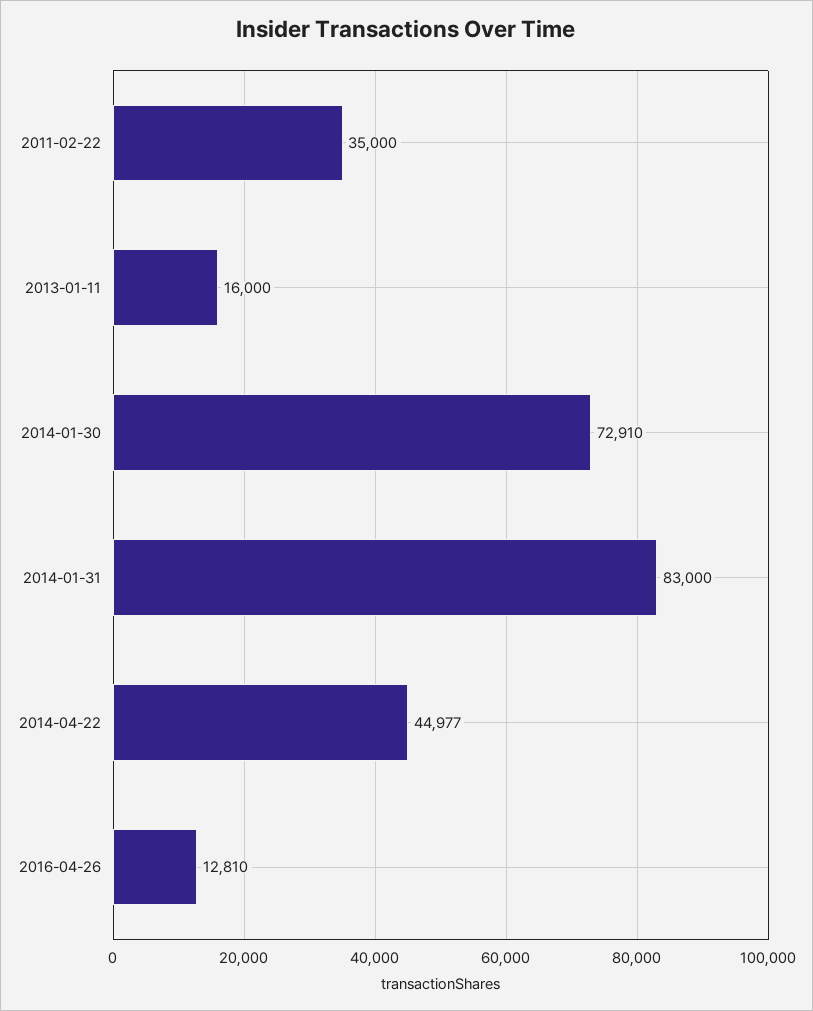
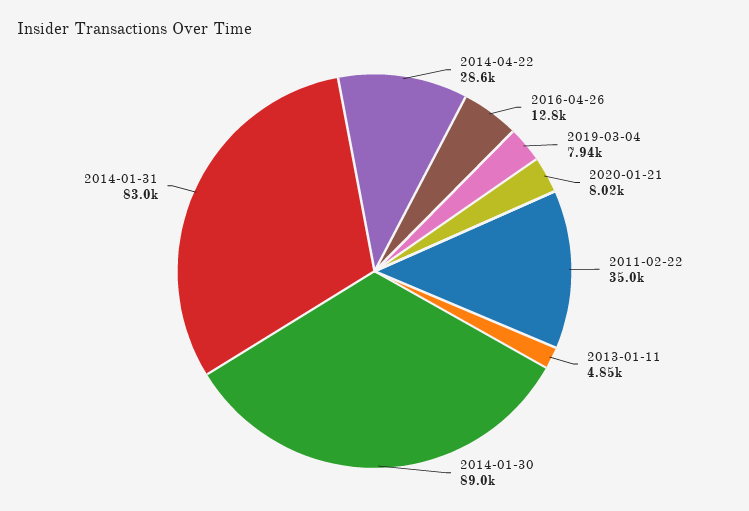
2013-01-11: 16000 -> 4850
2014-01-30: 72910 -> 89000
2014-04-22: 44977 -> 28600
2019-03-04: none -> 7940
2020-01-21: none -> 8020

